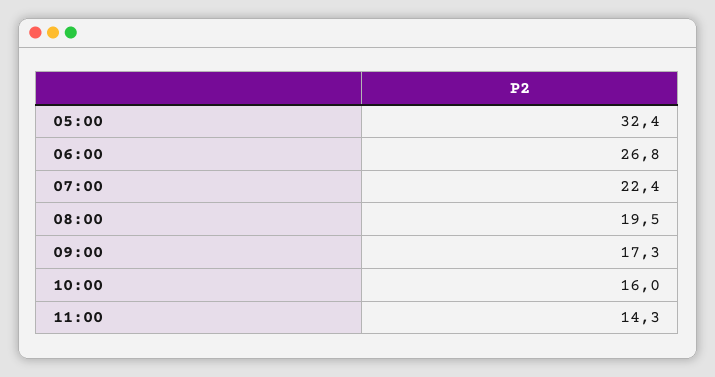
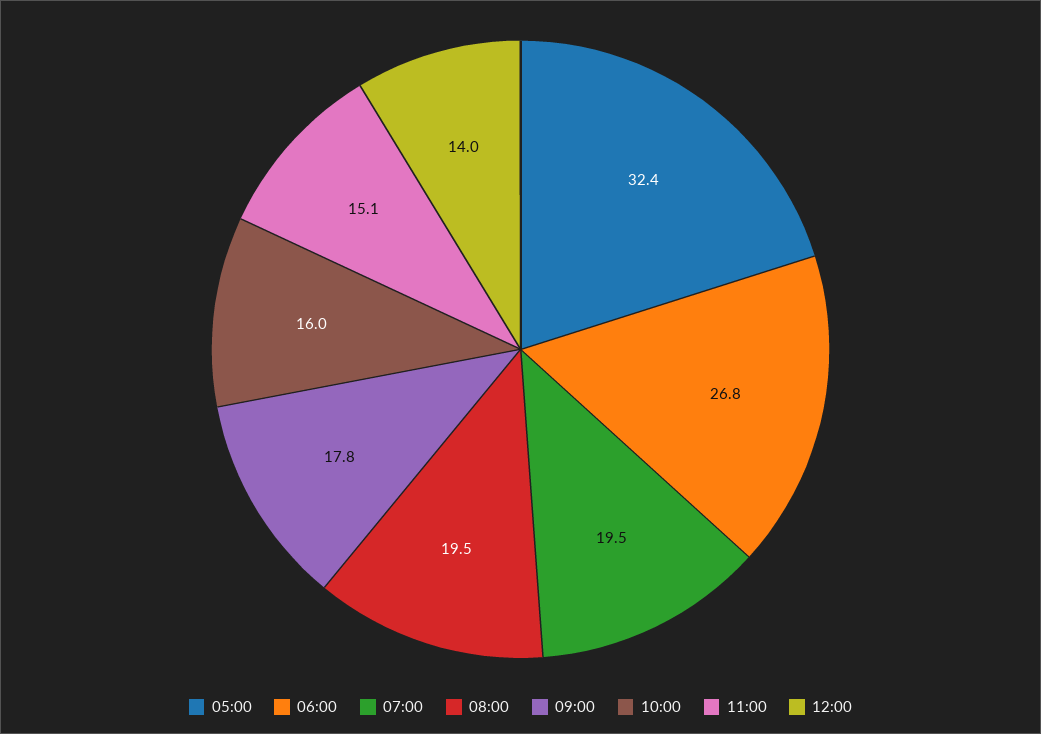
07:00: 22.4 -> 19.5
09:00: 17.3 -> 17.8
11:00: 14.3 -> 15.1
12:00: none -> 14

